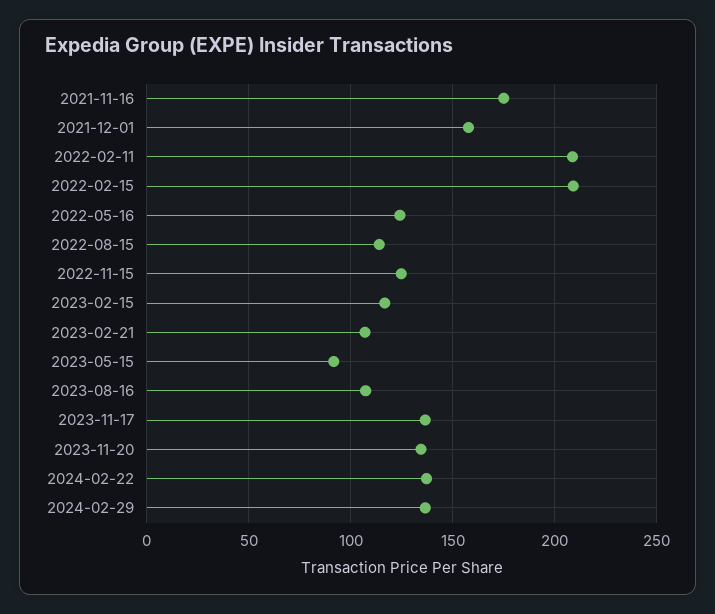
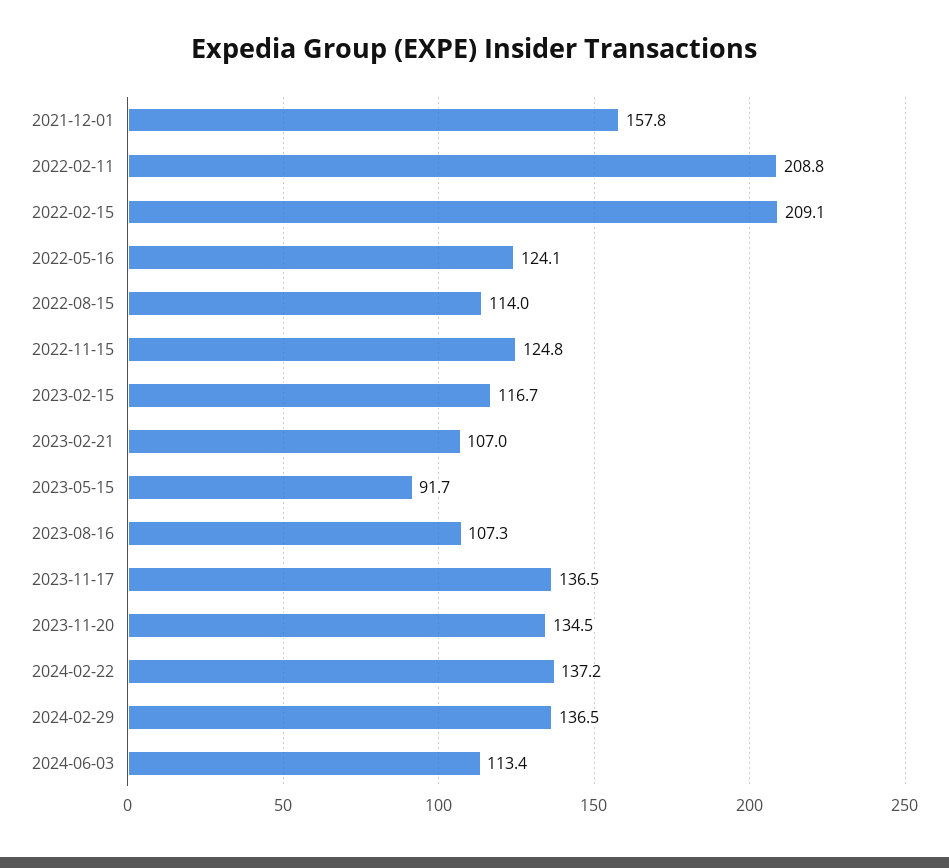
2021-11-16: 175 -> none
2024-06-03: none -> 113.4

